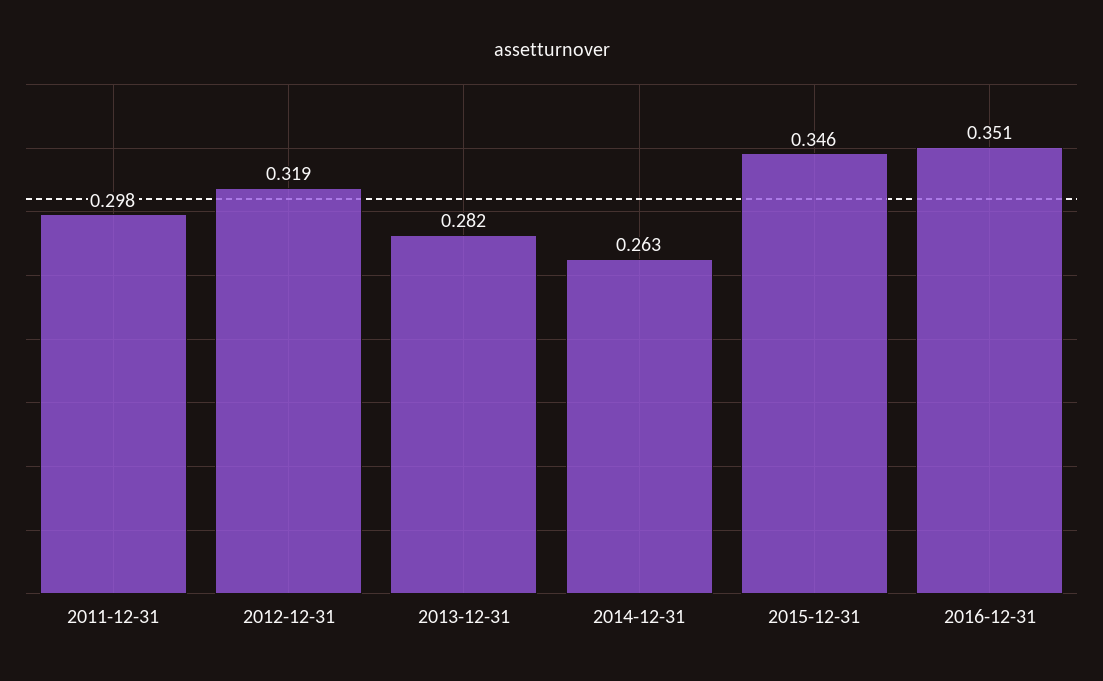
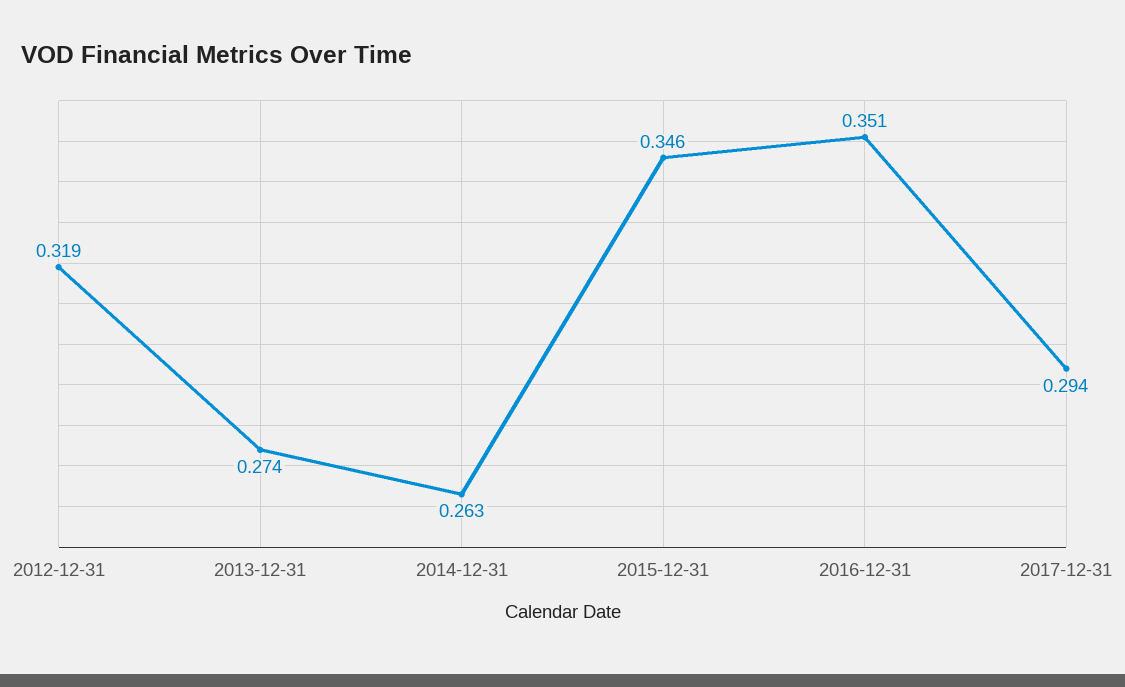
2011-12-31: 0.298 -> none
2013-12-31: 0.282 -> 0.274
2017-12-31: none -> 0.294

